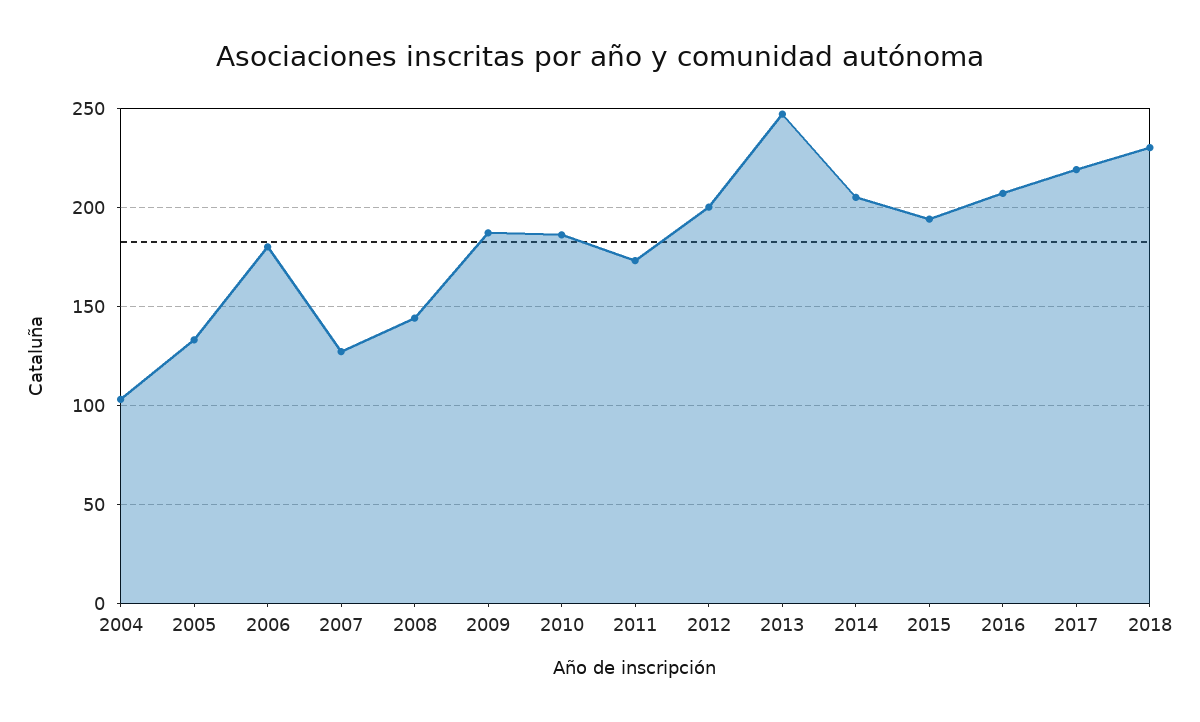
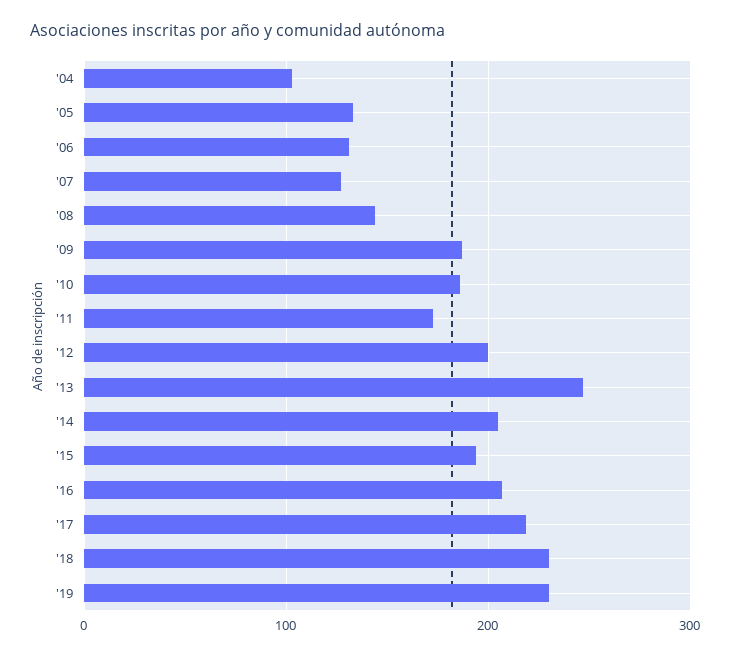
2006: 180 -> 130
'19: none -> 230

